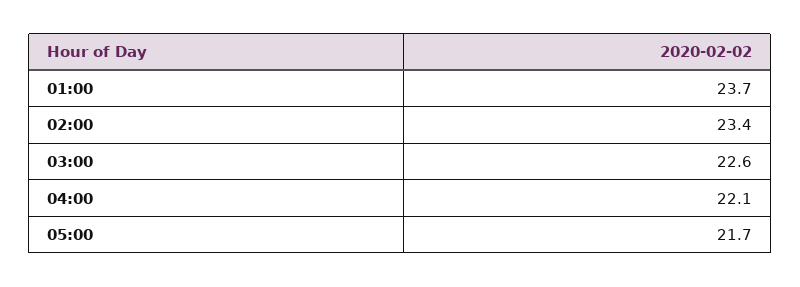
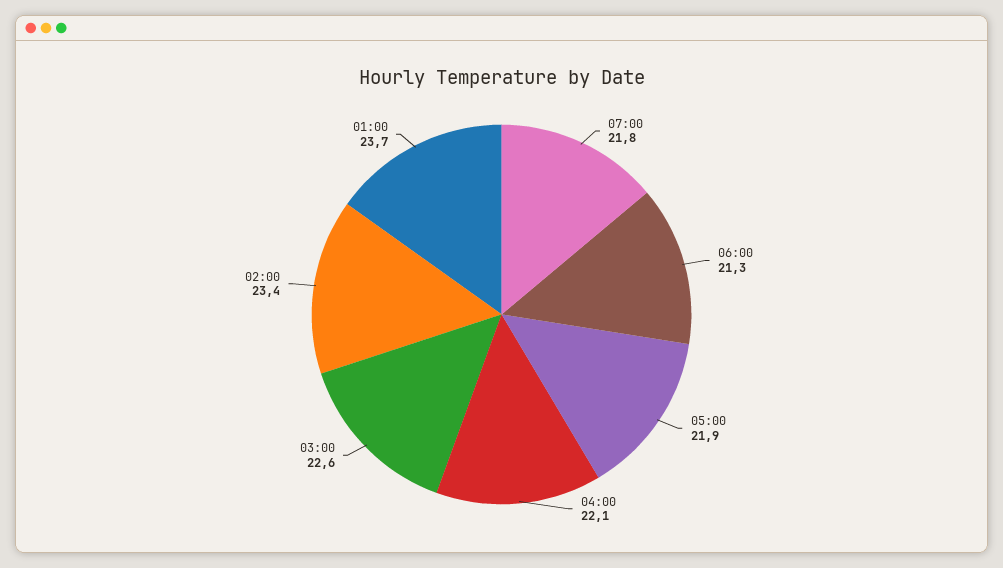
05:00: 21.7 -> 21.9
07:00: none -> 21.8
06:00: none -> 21.3

